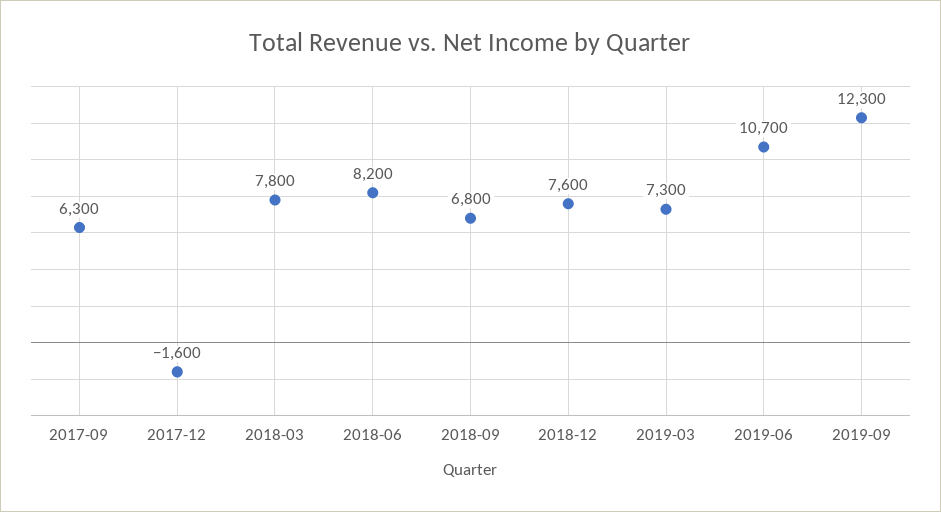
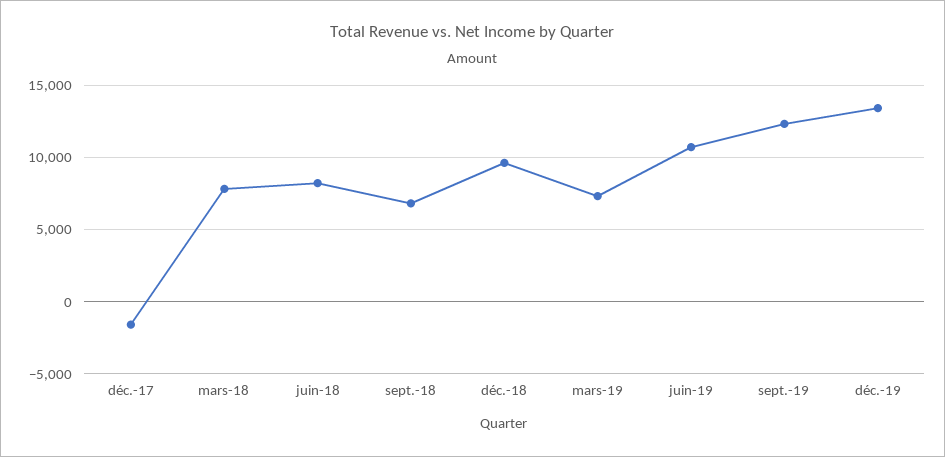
2017-09: 6300 -> none
2018-12: 7600 -> 9500
déc.-19: none -> 13500

